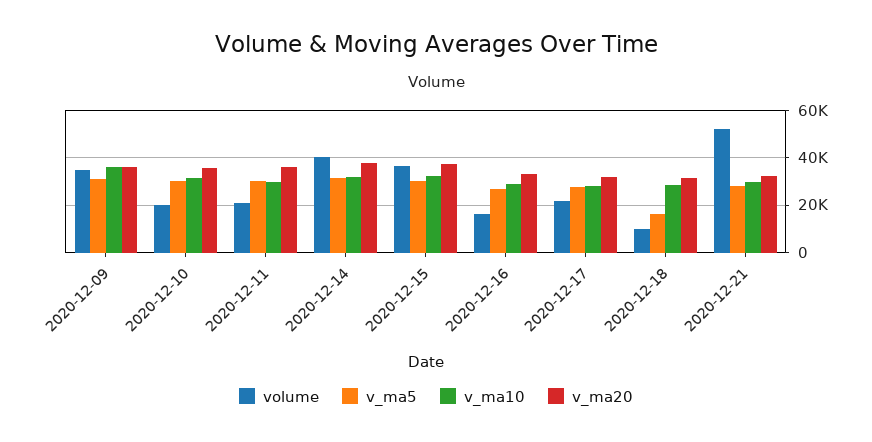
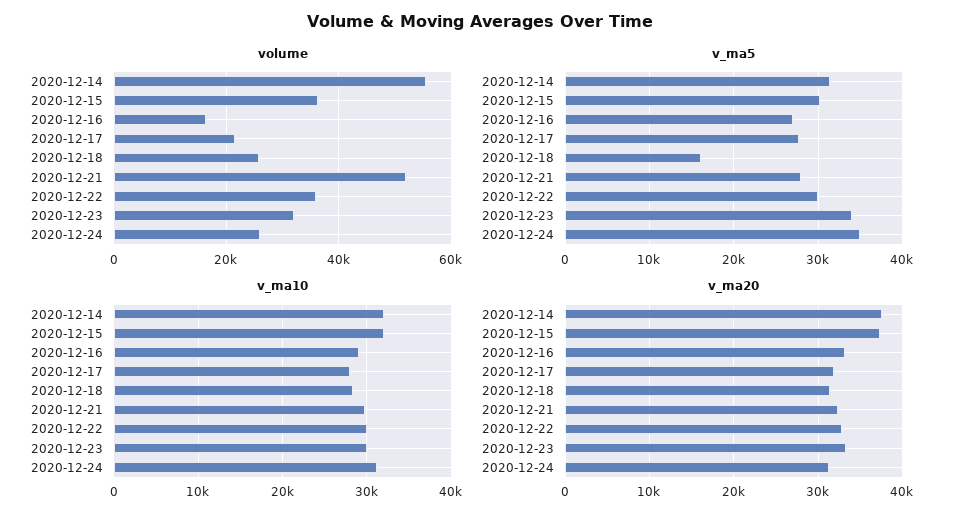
volume, 2020-12-09: 35000 -> none
v_ma5, 2020-12-09: 30000 -> none
v_ma10, 2020-12-09: 35000 -> none
v_ma20, 2020-12-09: 35000 -> none
volume, 2020-12-10: 20000 -> none
v_ma5, 2020-12-10: 30000 -> none
v_ma10, 2020-12-10: 30000 -> none
v_ma20, 2020-12-10: 35000 -> none
volume, 2020-12-11: 20000 -> none
v_ma5, 2020-12-11: 30000 -> none
v_ma10, 2020-12-11: 30000 -> none
v_ma20, 2020-12-11: 35000 -> none
volume, 2020-12-14: 40000 -> 56000
volume, 2020-12-18: 10000 -> 26000
volume, 2020-12-22: none -> 36000
volume, 2020-12-23: none -> 32000
volume, 2020-12-24: none -> 26000
v_ma5, 2020-12-22: none -> 30000
v_ma5, 2020-12-23: none -> 34000
v_ma5, 2020-12-24: none -> 35000
v_ma10, 2020-12-22: none -> 30000
v_ma10, 2020-12-23: none -> 30000
v_ma10, 2020-12-24: none -> 31000
v_ma20, 2020-12-22: none -> 33000
v_ma20, 2020-12-23: none -> 33000
v_ma20, 2020-12-24: none -> 31000

